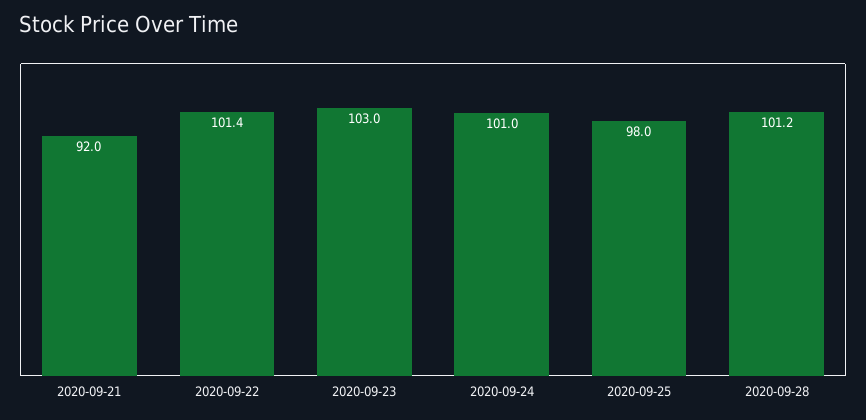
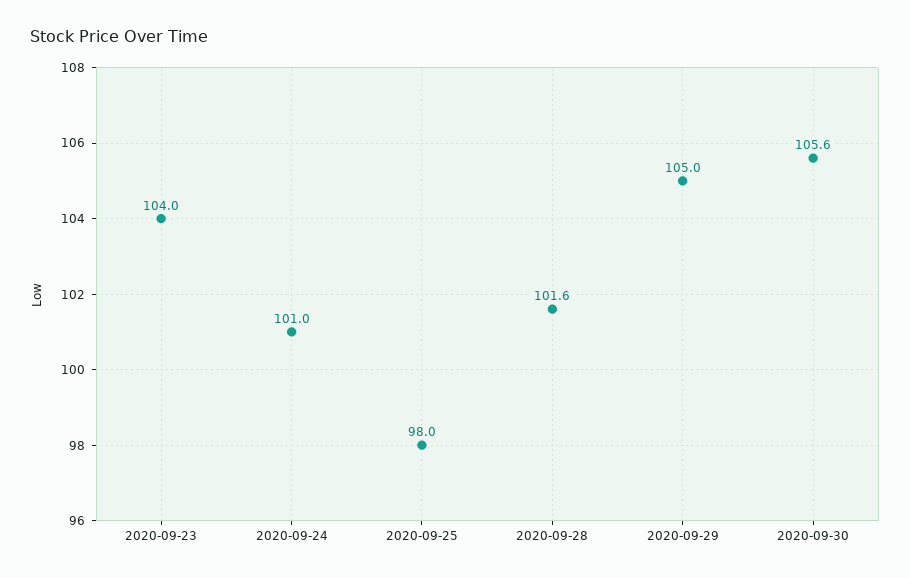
2020-09-21: 92 -> none
2020-09-22: 101.4 -> none
2020-09-23: 103 -> 104
2020-09-28: 101.2 -> 101.6
2020-09-29: none -> 105
2020-09-30: none -> 105.6

